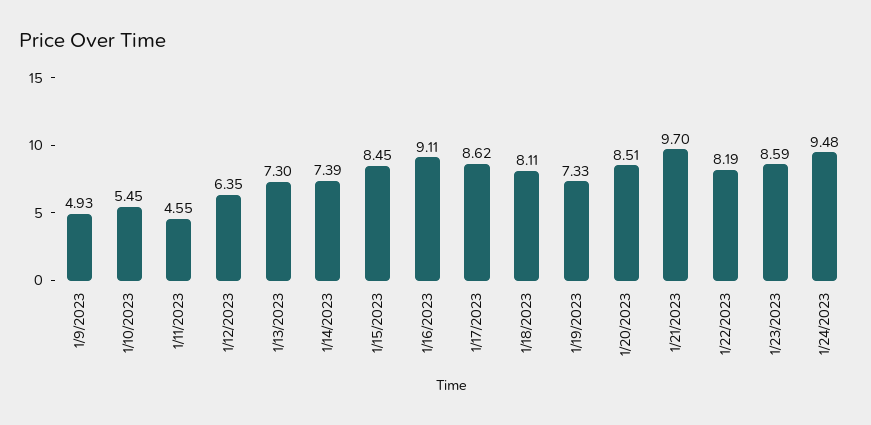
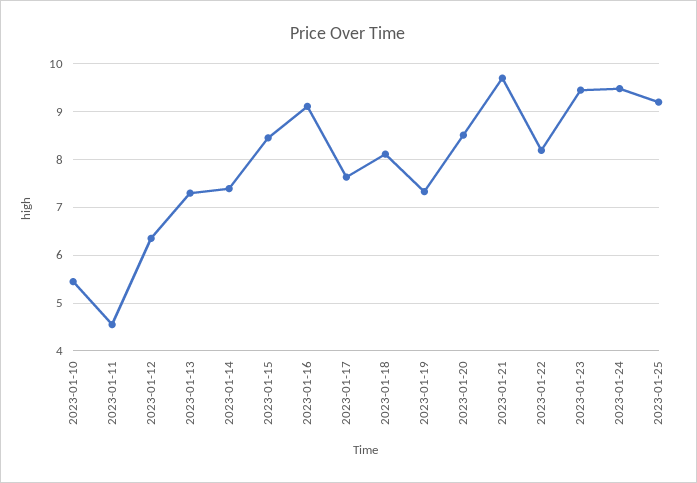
1/9/2023: 4.93 -> none
1/17/2023: 8.62 -> 7.6
1/23/2023: 8.59 -> 9.4
2023-01-25: none -> 9.2

